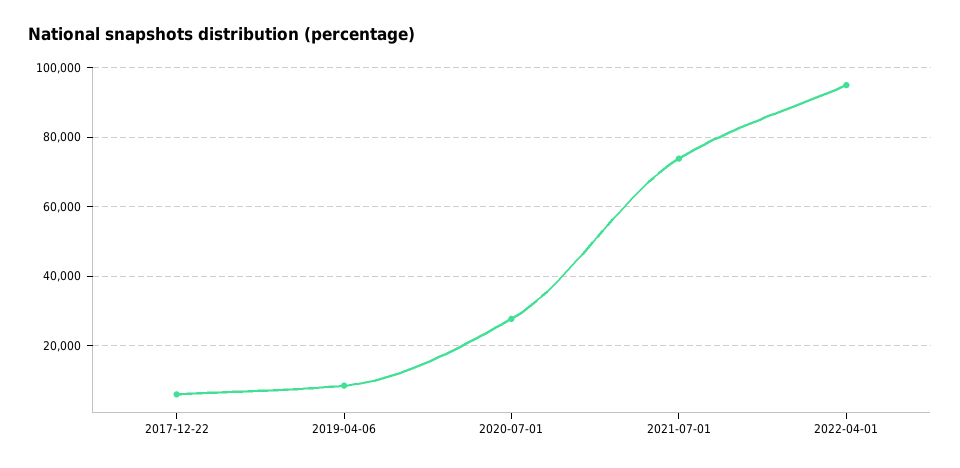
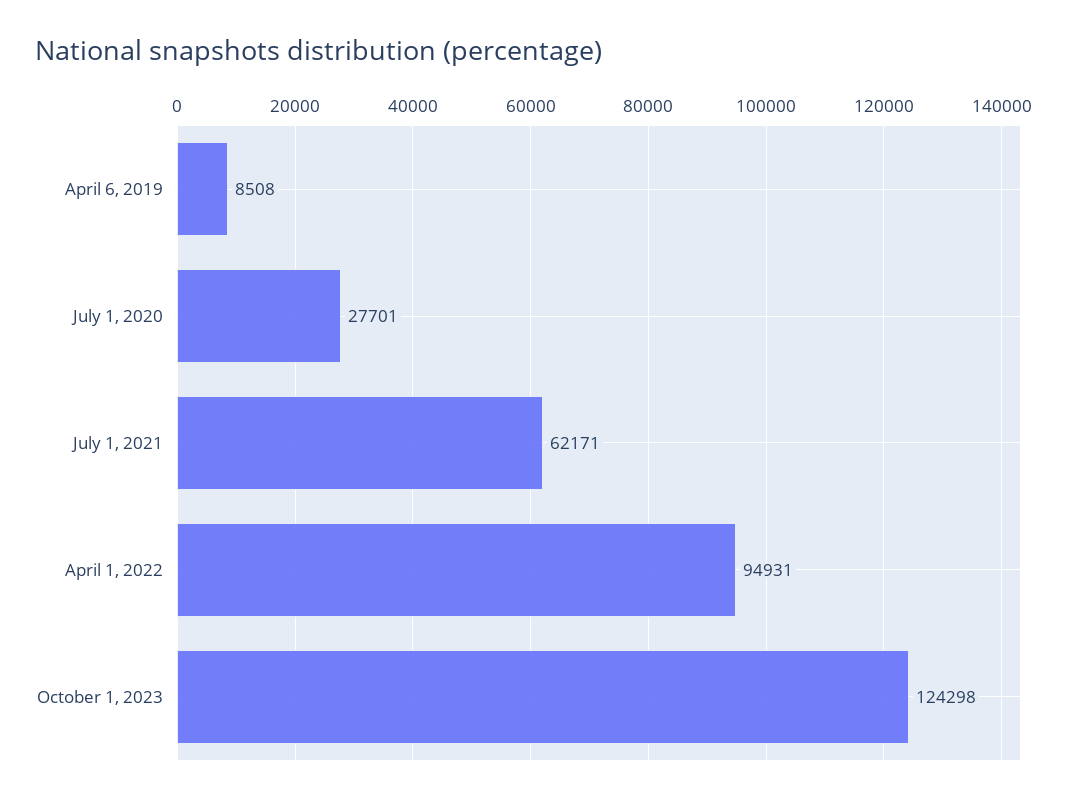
2017-12-22: 6000 -> none
2021-07-01: 74000 -> 62171
October 1, 2023: none -> 124298

